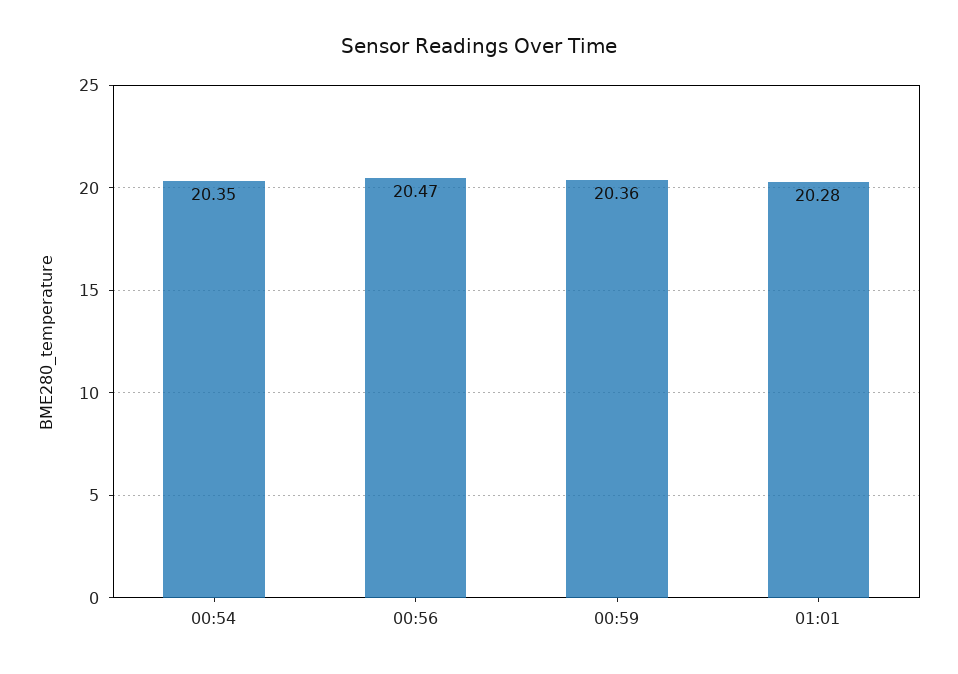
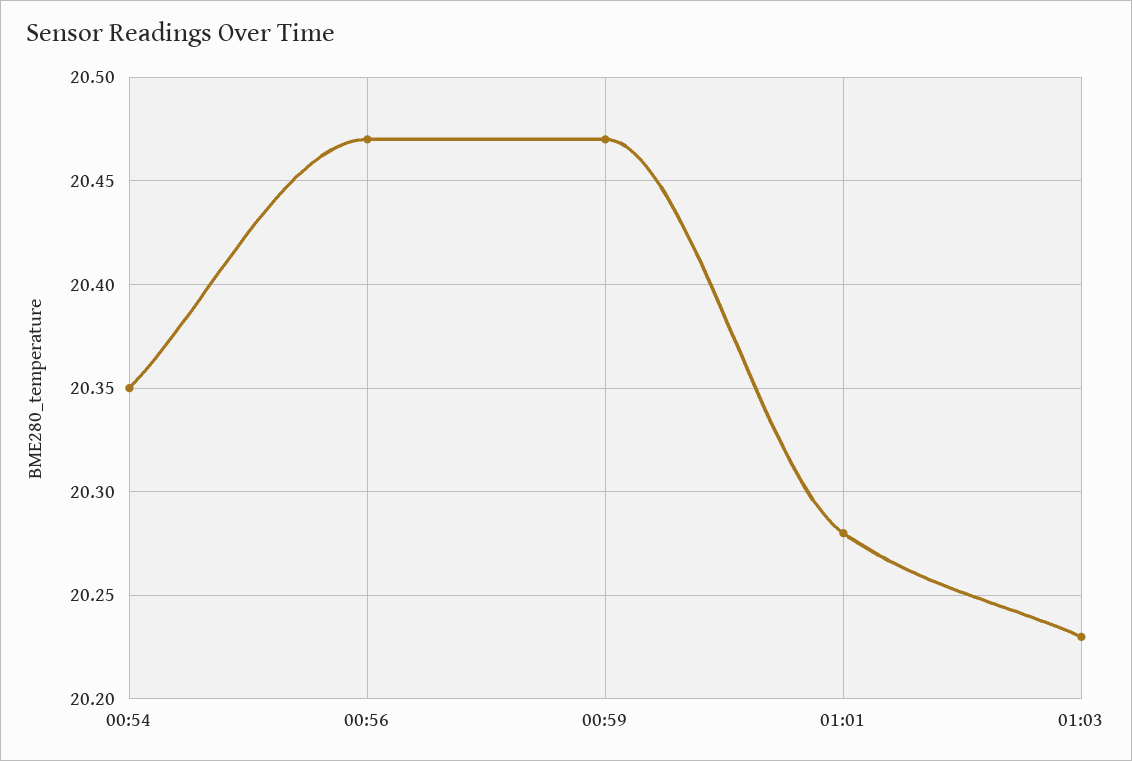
00:59: 20.36 -> 20.47
01:03: none -> 20.23

